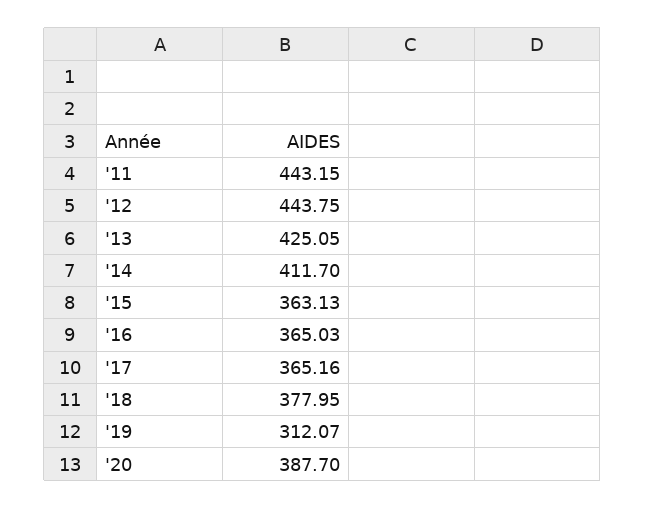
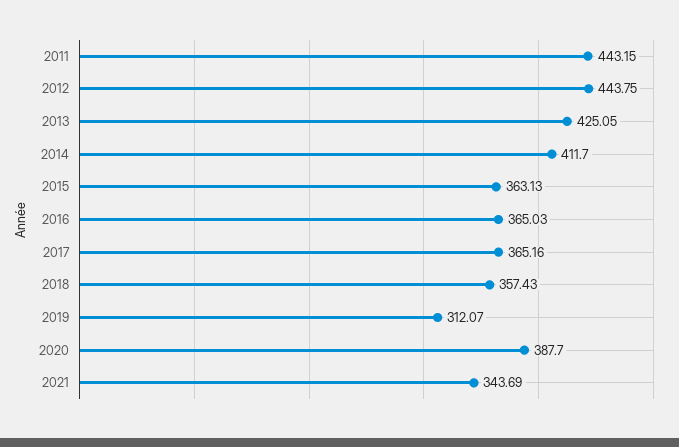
'18: 377.95 -> 357.43
2021: none -> 343.69

